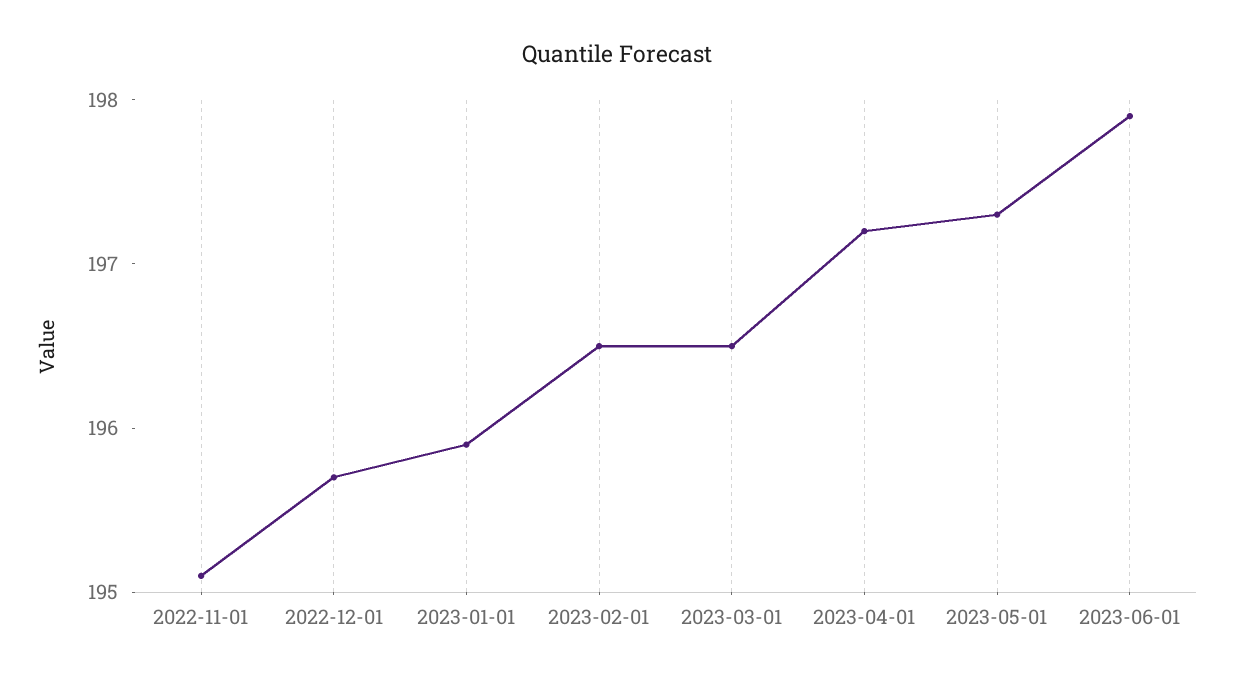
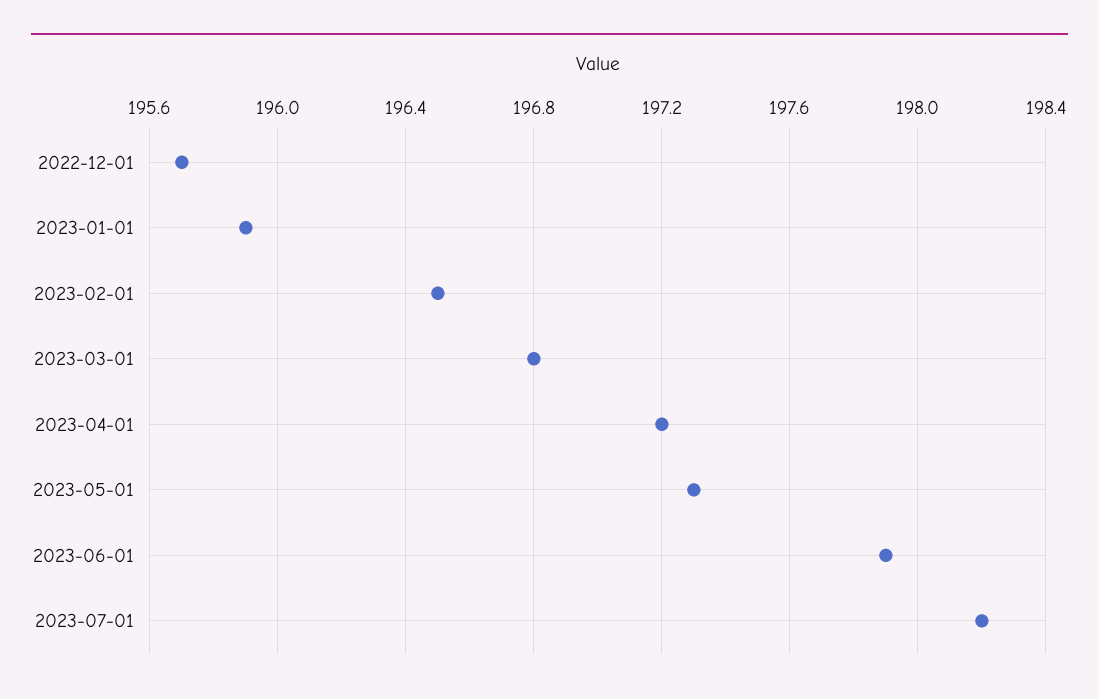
2022-11-01: 195.1 -> none
2023-03-01: 196.5 -> 196.8
2023-07-01: none -> 198.2

